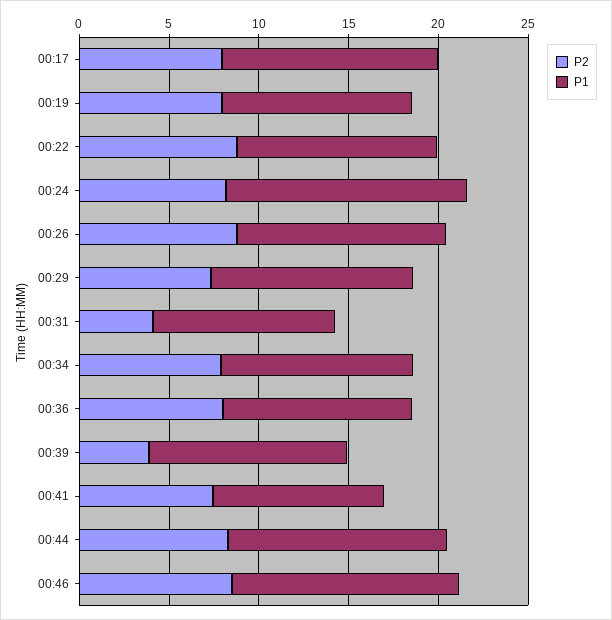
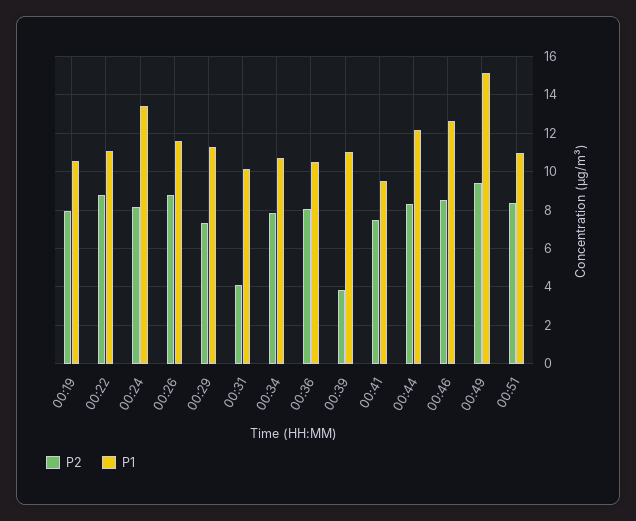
P2, 00:17: 8 -> none
P1, 00:17: 12 -> none
P2, 00:49: none -> 9.5
P1, 00:49: none -> 15
P2, 00:51: none -> 8.5
P1, 00:51: none -> 11

